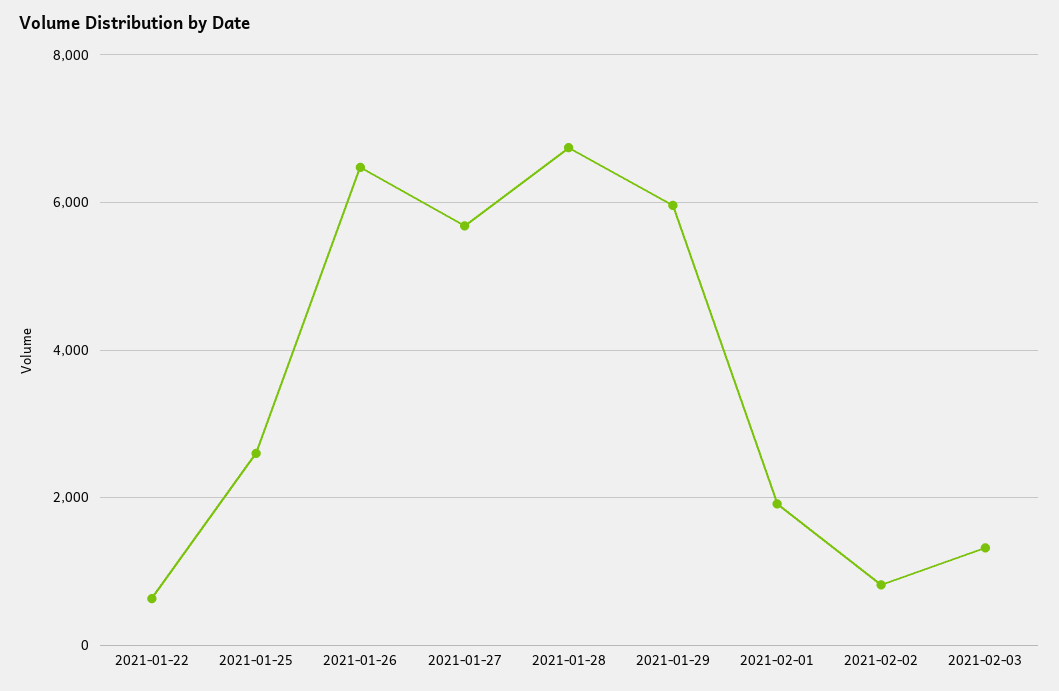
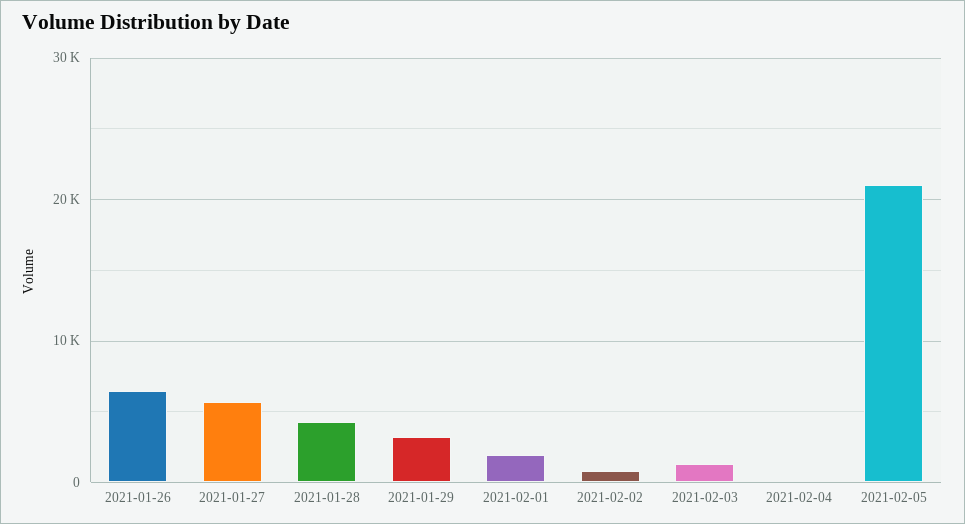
2021-01-22: 600 -> none
2021-01-25: 2600 -> none
2021-01-28: 6800 -> 4000
2021-01-29: 6000 -> 3000
2021-02-04: none -> 0
2021-02-05: none -> 21000

